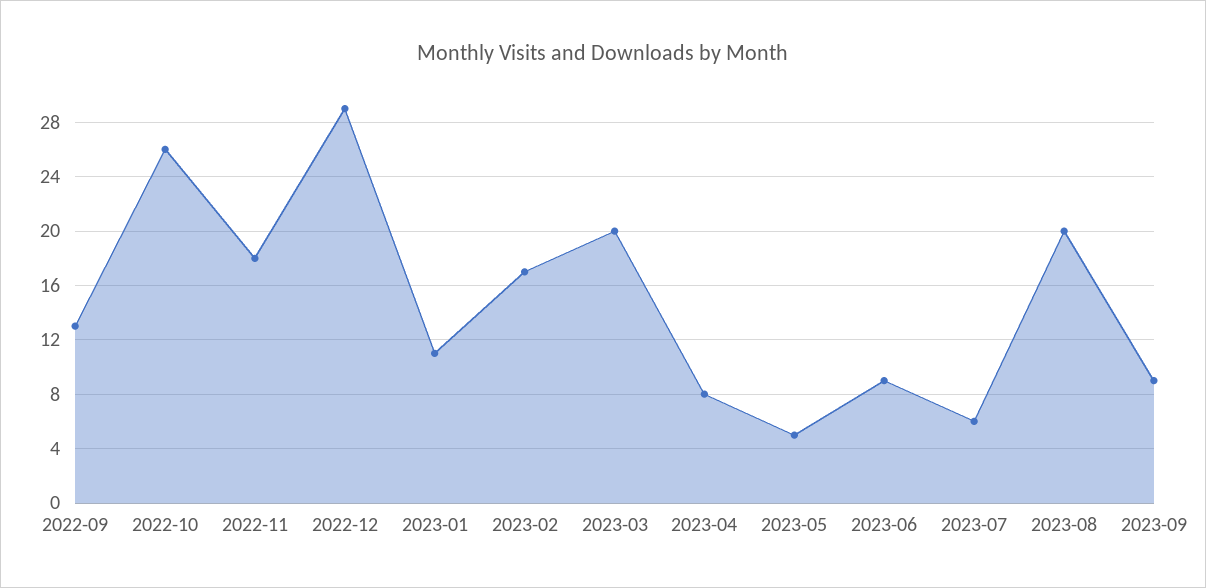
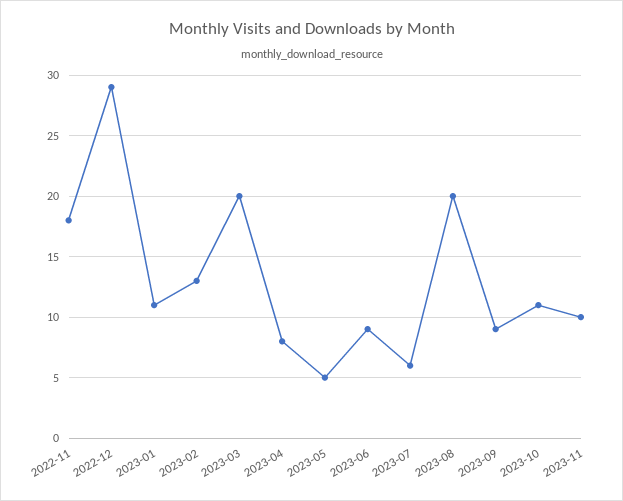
2022-09: 13 -> none
2022-10: 26 -> none
2023-02: 17 -> 13
2023-10: none -> 11
2023-11: none -> 10

